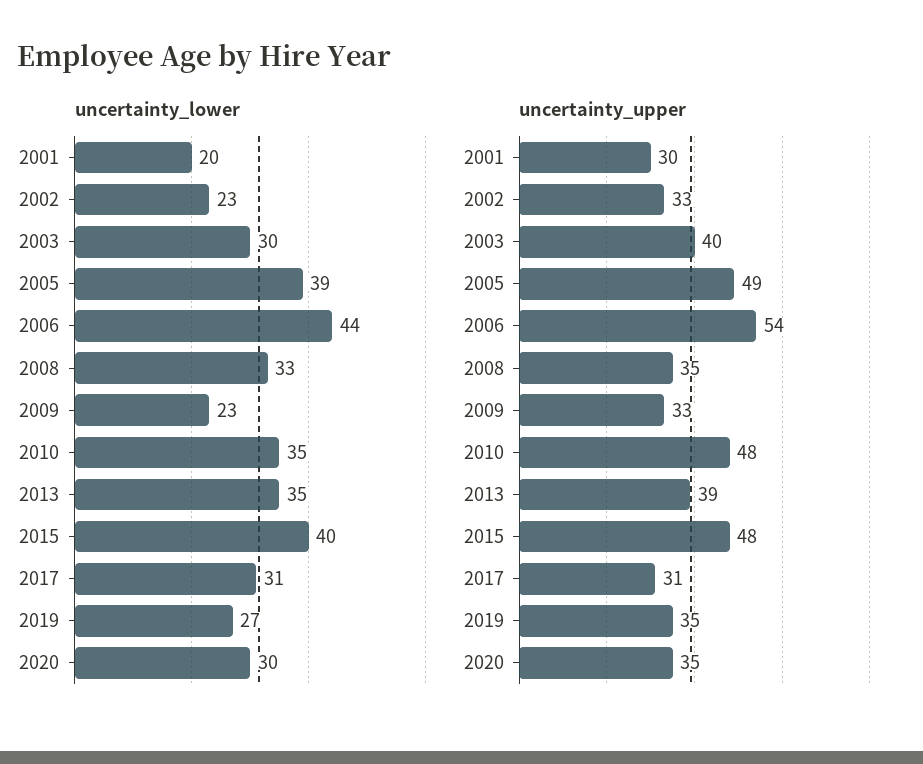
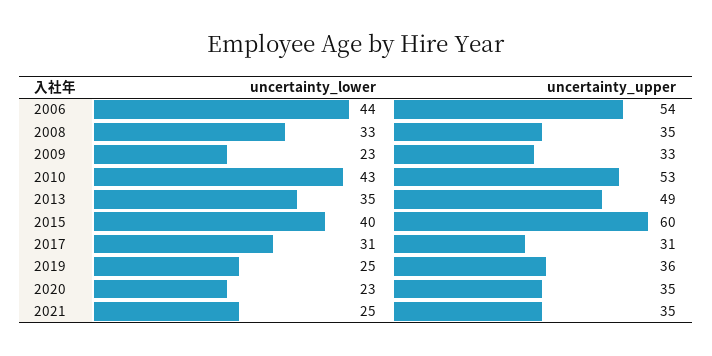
uncertainty_lower, 2001: 20 -> none
uncertainty_lower, 2002: 23 -> none
uncertainty_lower, 2003: 30 -> none
uncertainty_lower, 2005: 39 -> none
uncertainty_lower, 2010: 35 -> 43
uncertainty_lower, 2019: 27 -> 25
uncertainty_lower, 2020: 30 -> 23
uncertainty_upper, 2001: 30 -> none
uncertainty_upper, 2002: 33 -> none
uncertainty_upper, 2003: 40 -> none
uncertainty_upper, 2005: 49 -> none
uncertainty_upper, 2010: 48 -> 53
uncertainty_upper, 2013: 39 -> 49
uncertainty_upper, 2015: 48 -> 60
uncertainty_upper, 2019: 35 -> 36
uncertainty_lower, 2021: none -> 25
uncertainty_upper, 2021: none -> 35

